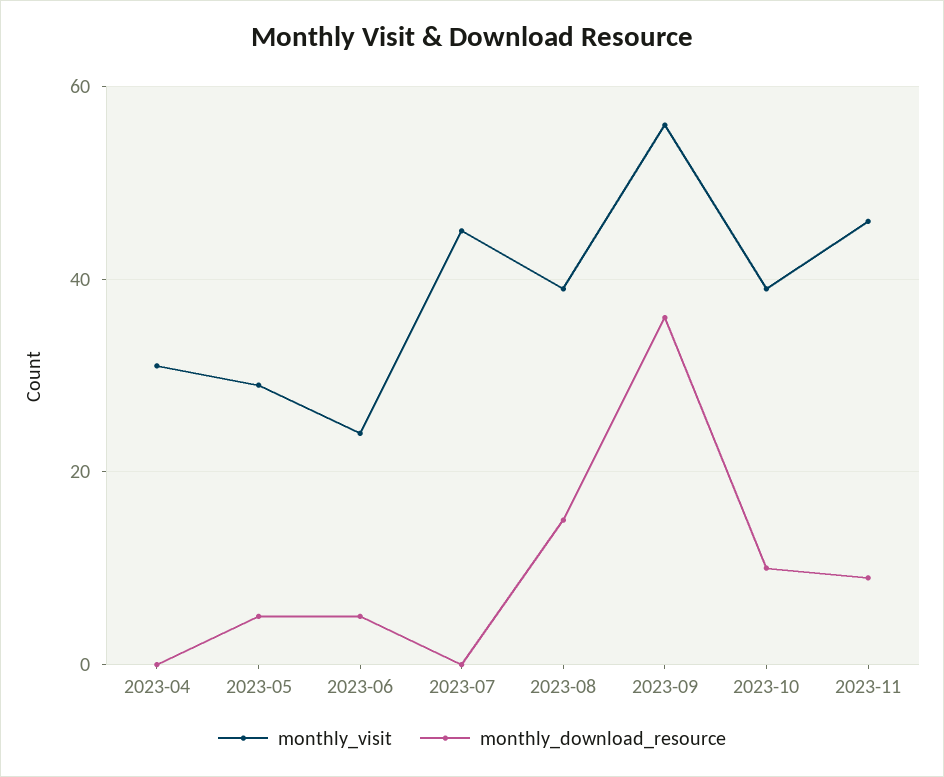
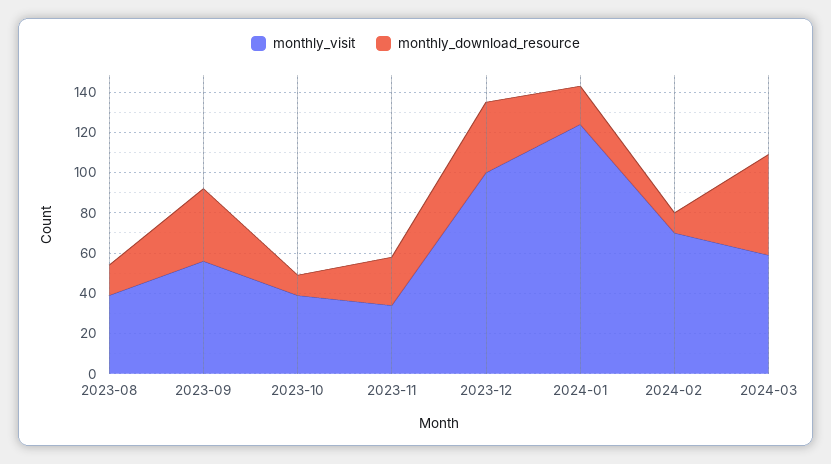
monthly_visit, 2023-04: 30 -> none
monthly_download_resource, 2023-04: 0 -> none
monthly_visit, 2023-05: 30 -> none
monthly_download_resource, 2023-05: 5 -> none
monthly_visit, 2023-06: 25 -> none
monthly_download_resource, 2023-06: 5 -> none
monthly_visit, 2023-07: 45 -> none
monthly_download_resource, 2023-07: 0 -> none
monthly_visit, 2023-11: 45 -> 35
monthly_download_resource, 2023-11: 10 -> 25
monthly_visit, 2023-12: none -> 100
monthly_download_resource, 2023-12: none -> 35
monthly_visit, 2024-01: none -> 125
monthly_download_resource, 2024-01: none -> 20
monthly_visit, 2024-02: none -> 70
monthly_download_resource, 2024-02: none -> 10
monthly_visit, 2024-03: none -> 60
monthly_download_resource, 2024-03: none -> 50

